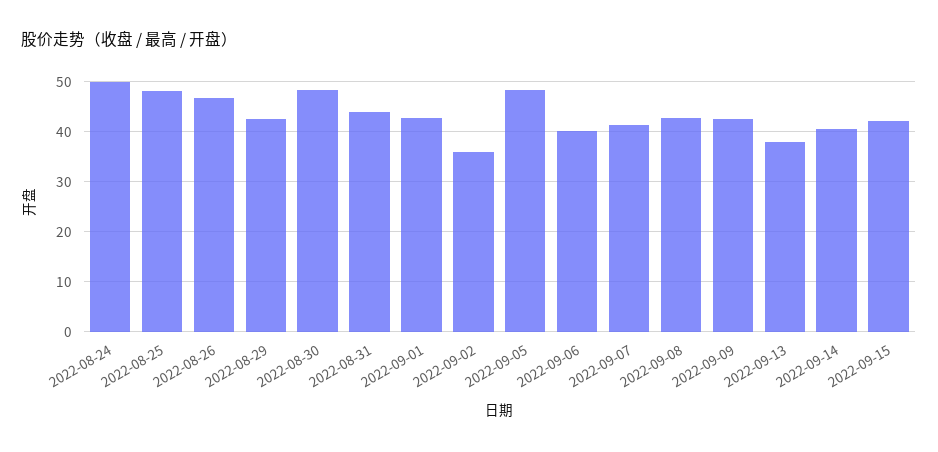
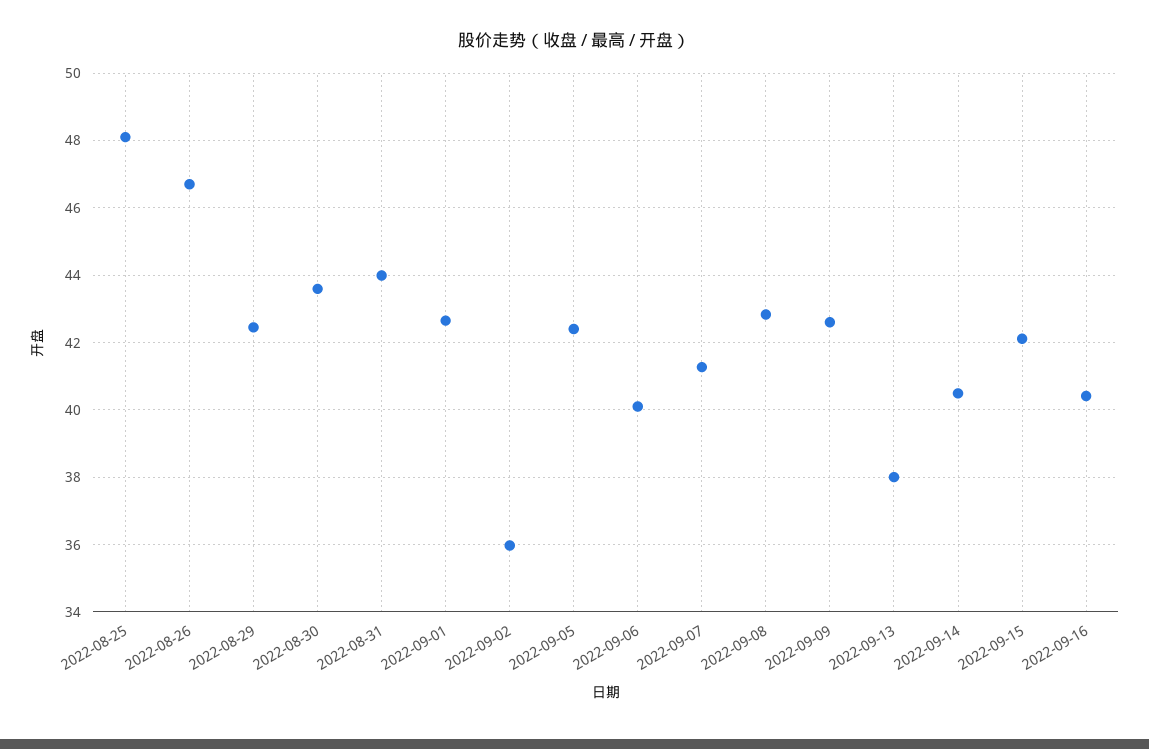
2022-08-24: 50 -> none
2022-08-30: 48 -> 43.6
2022-09-05: 48 -> 42.4
2022-09-16: none -> 40.4

